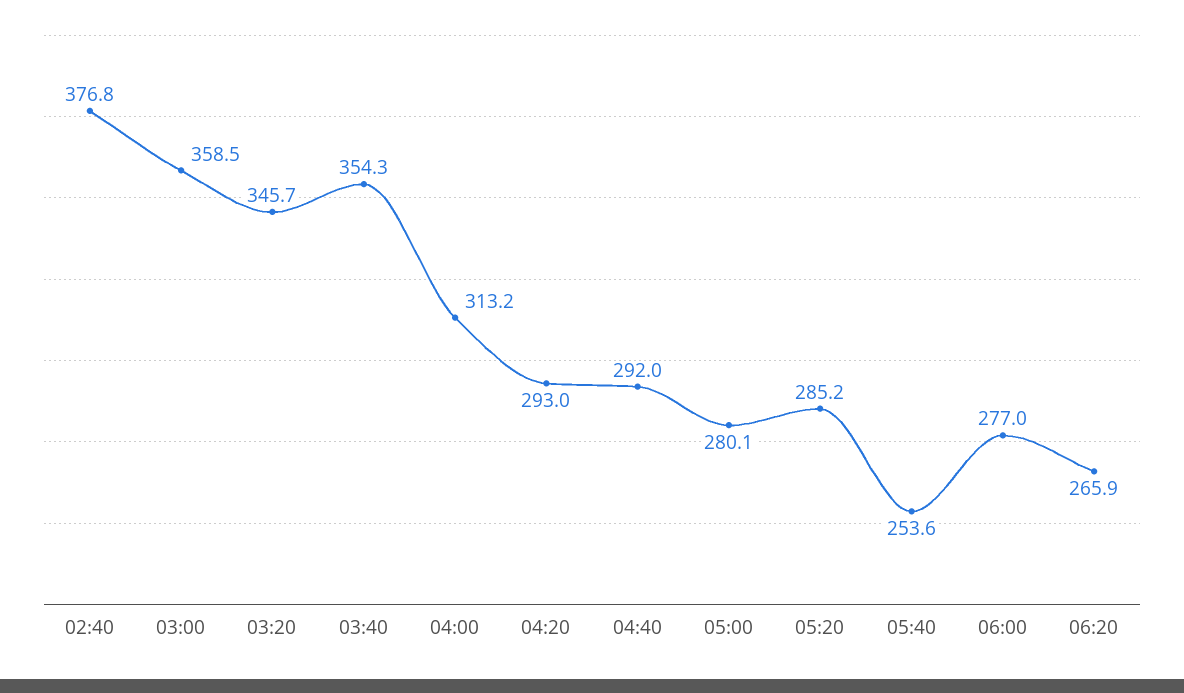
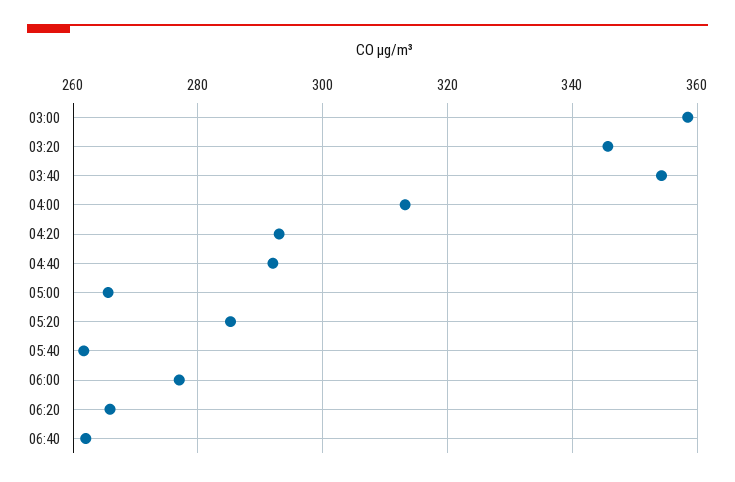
02:40: 376.8 -> none
05:00: 280.1 -> 266
05:40: 253.6 -> 262
06:40: none -> 262

